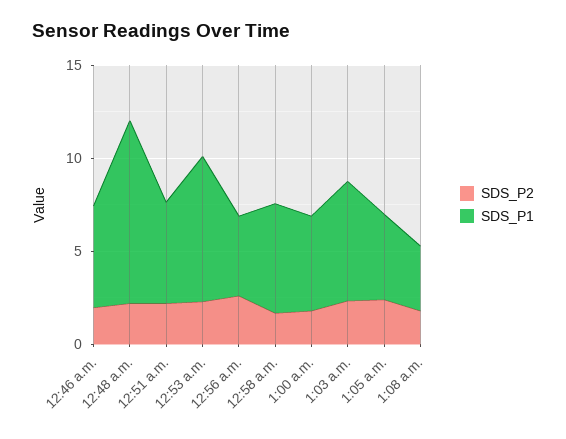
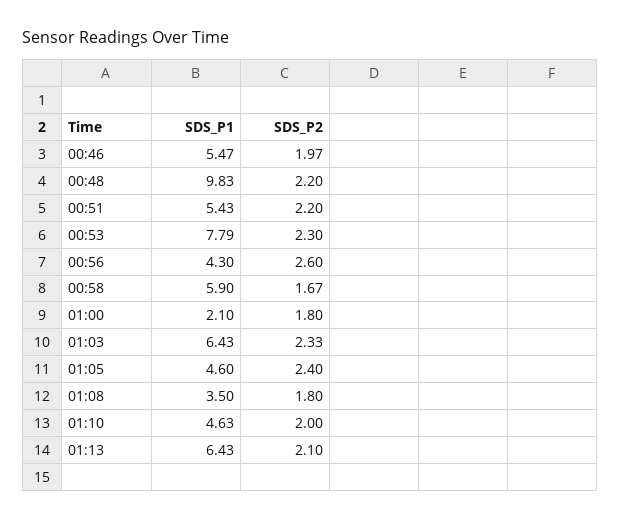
SDS_P1, 1:00 a.m.: 5 -> 2.1
SDS_P1, 01:10: none -> 4.63
SDS_P2, 01:10: none -> 2
SDS_P1, 01:13: none -> 6.43
SDS_P2, 01:13: none -> 2.1

